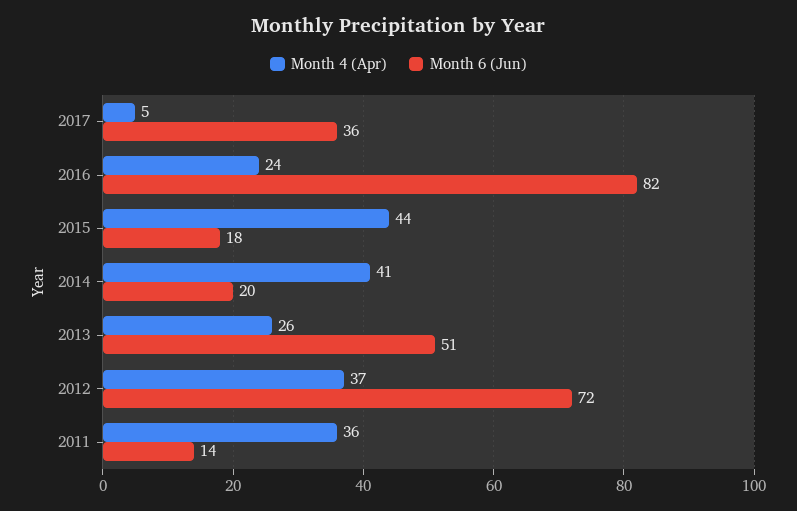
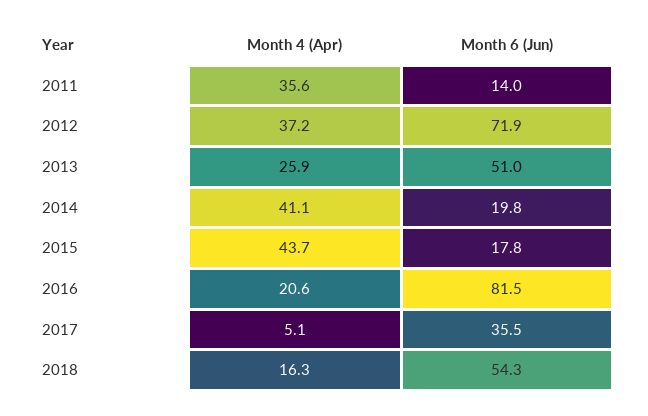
Month 4 (Apr), 2016: 24 -> 20.6
Month 4 (Apr), 2018: none -> 16.3
Month 6 (Jun), 2018: none -> 54.3

